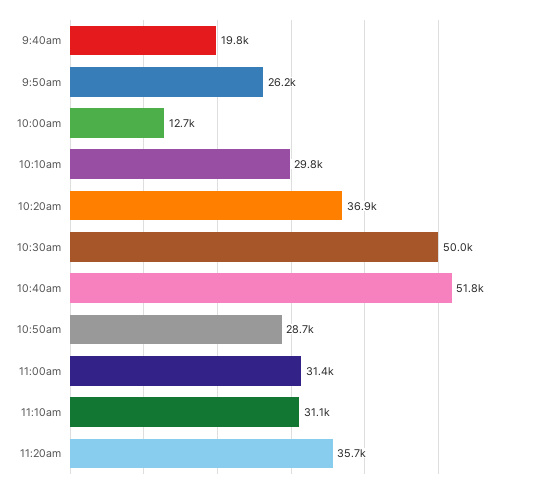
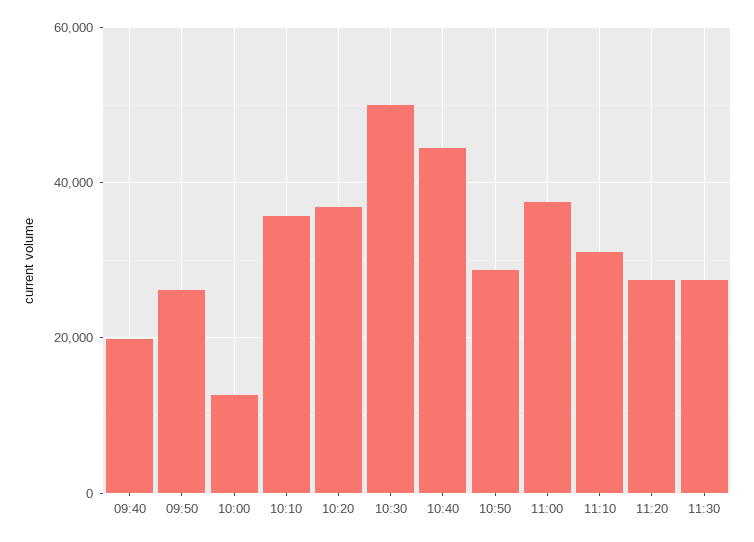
10:10am: 29800 -> 36000
10:40am: 51800 -> 44000
11:00am: 31400 -> 38000
11:20am: 35700 -> 28000
11:30: none -> 28000

